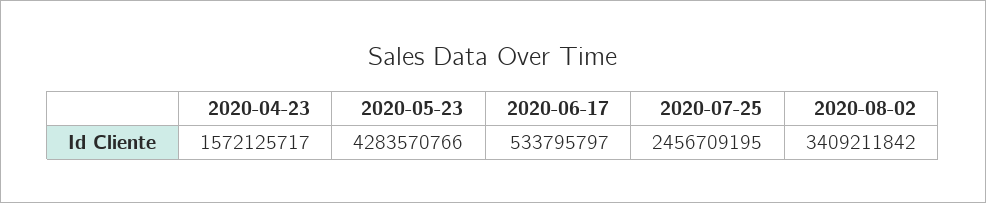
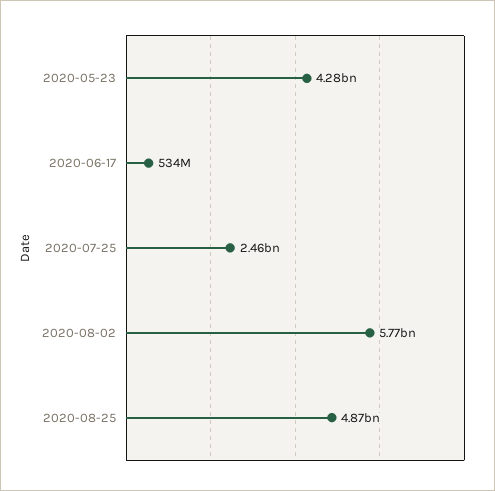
2020-04-23: 1572125717 -> none
2020-08-02: 3409211842 -> 5770000000
2020-08-25: none -> 4870000000

